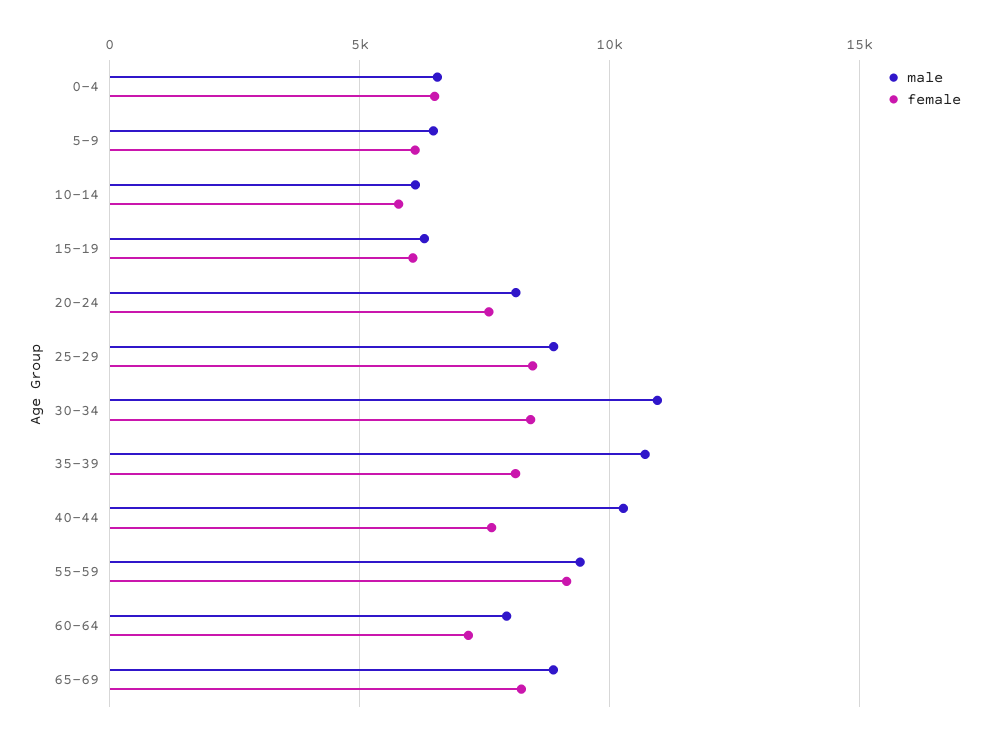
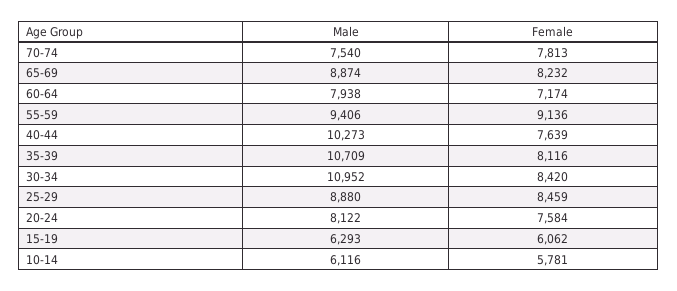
male, 0-4: 6500 -> none
female, 0-4: 6500 -> none
male, 5-9: 6500 -> none
female, 5-9: 6000 -> none
male, 70-74: none -> 7540
female, 70-74: none -> 7813

